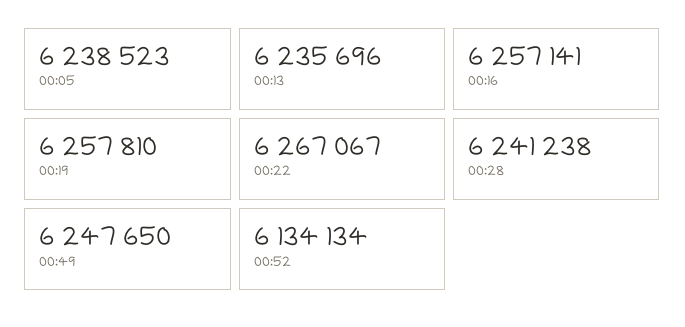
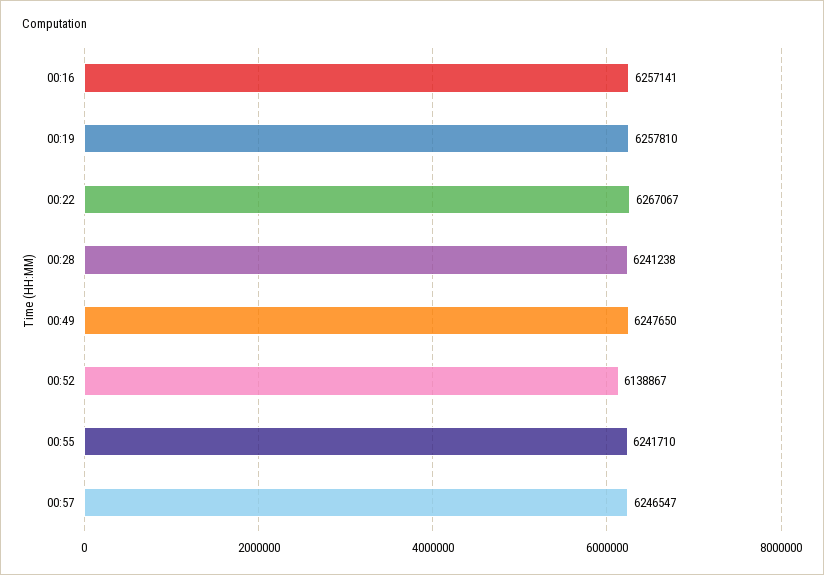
00:05: 6238523 -> none
00:13: 6235696 -> none
00:52: 6134134 -> 6138867
00:55: none -> 6241710
00:57: none -> 6246547

